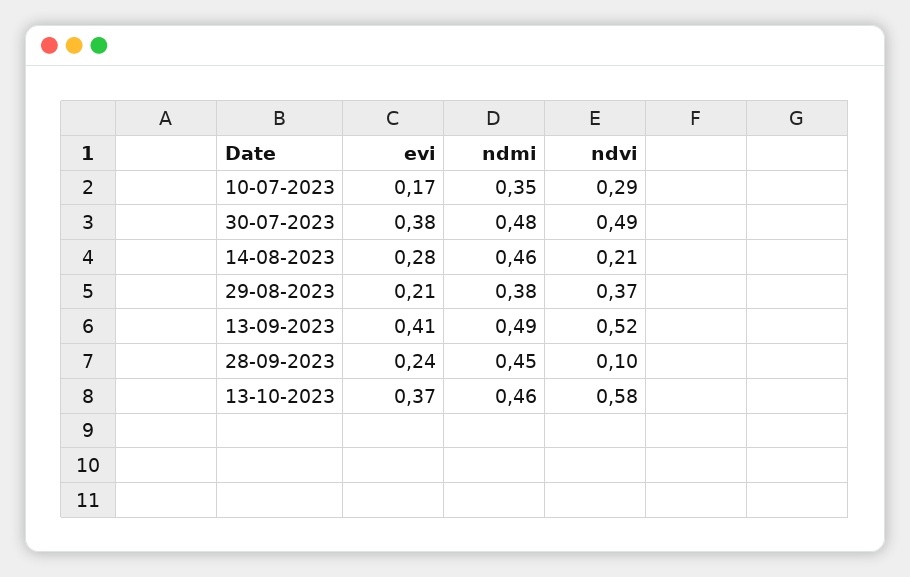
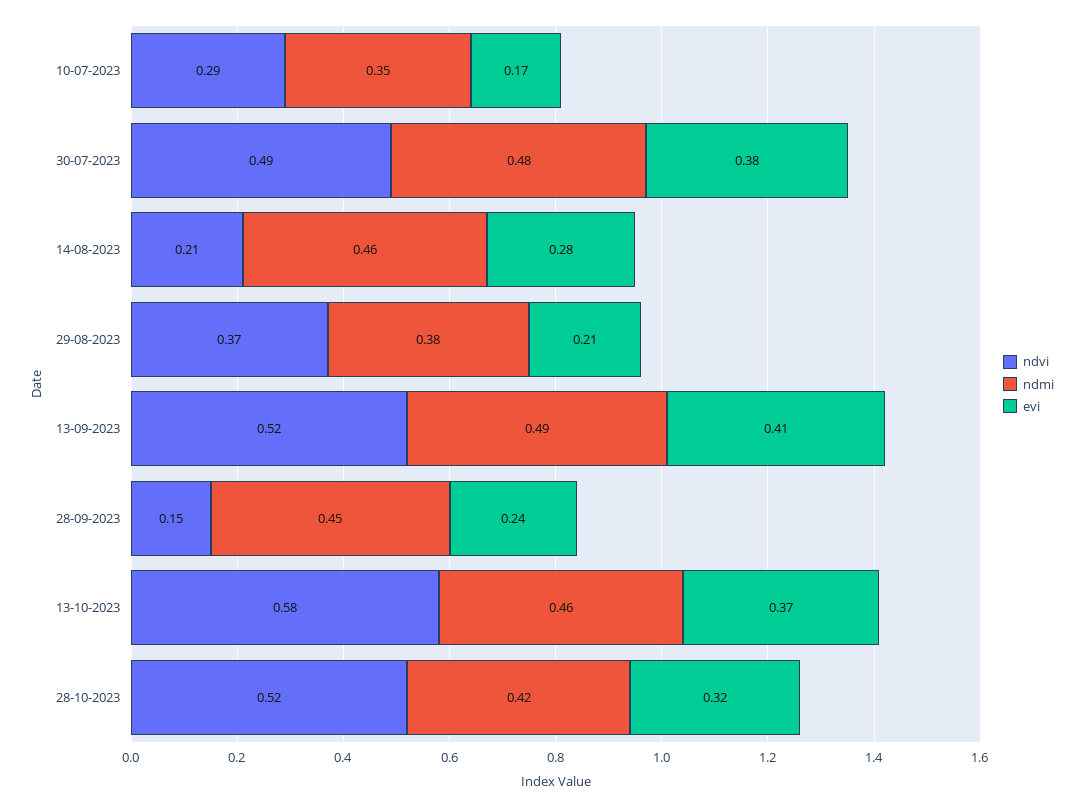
ndvi, 28-09-2023: 0.1 -> 0.15
ndvi, 28-10-2023: none -> 0.52
ndmi, 28-10-2023: none -> 0.42
evi, 28-10-2023: none -> 0.32

